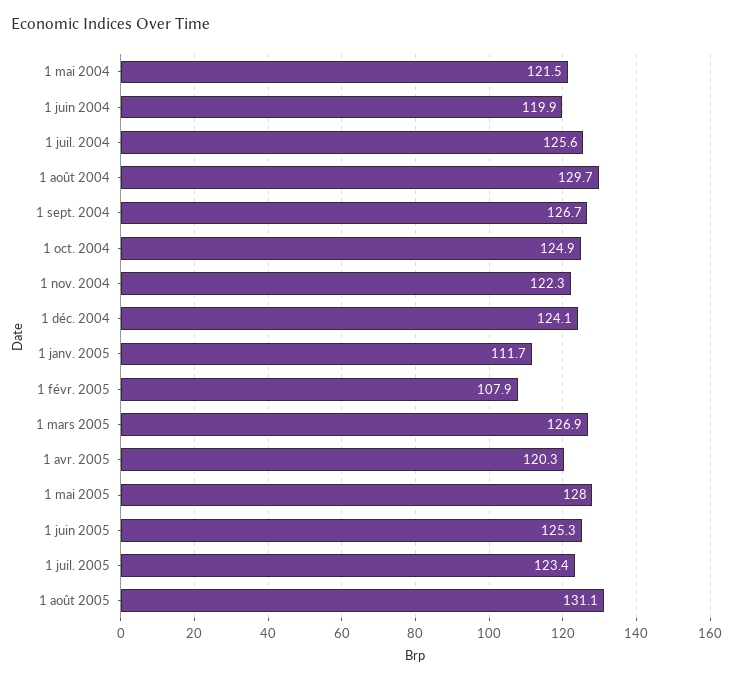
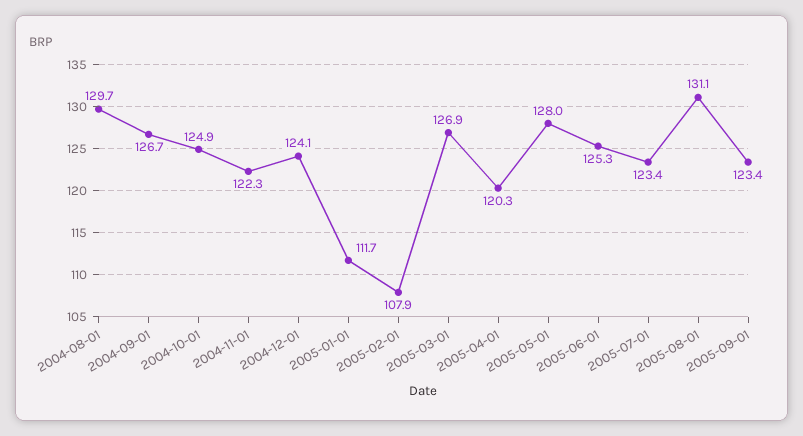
1 mai 2004: 121.5 -> none
1 juin 2004: 119.9 -> none
1 juil. 2004: 125.6 -> none
2005-09-01: none -> 123.4

